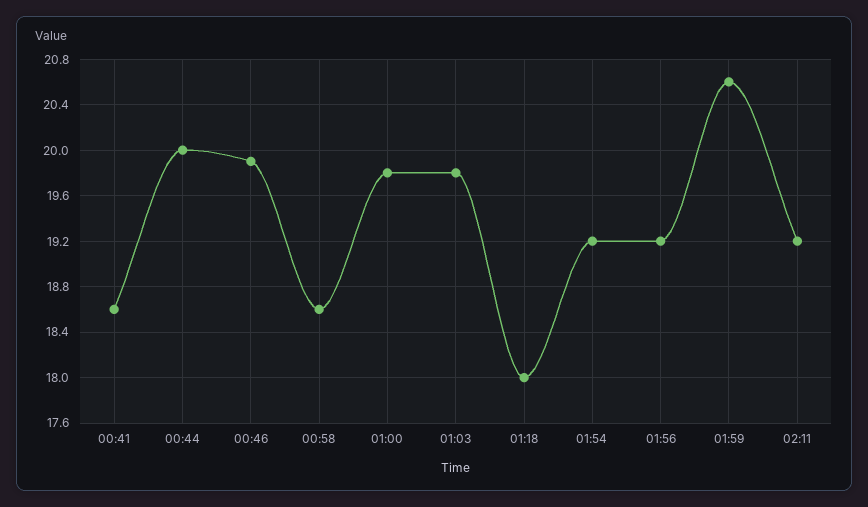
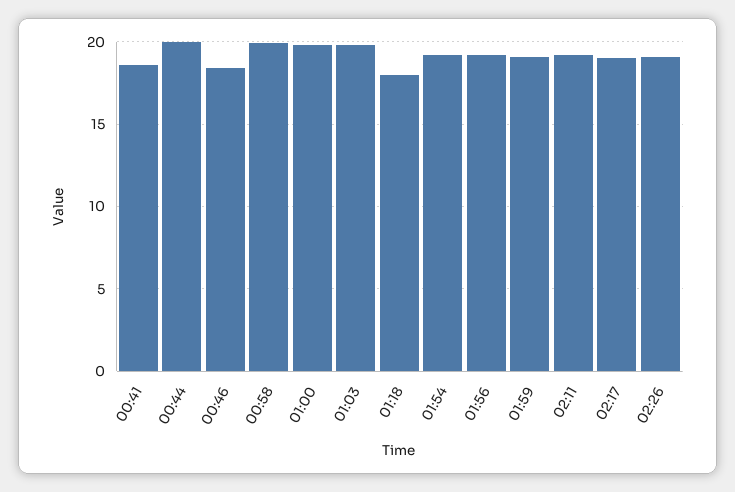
00:46: 19.9 -> 18.5
00:58: 18.6 -> 20
01:59: 20.6 -> 19
02:17: none -> 19
02:26: none -> 19

